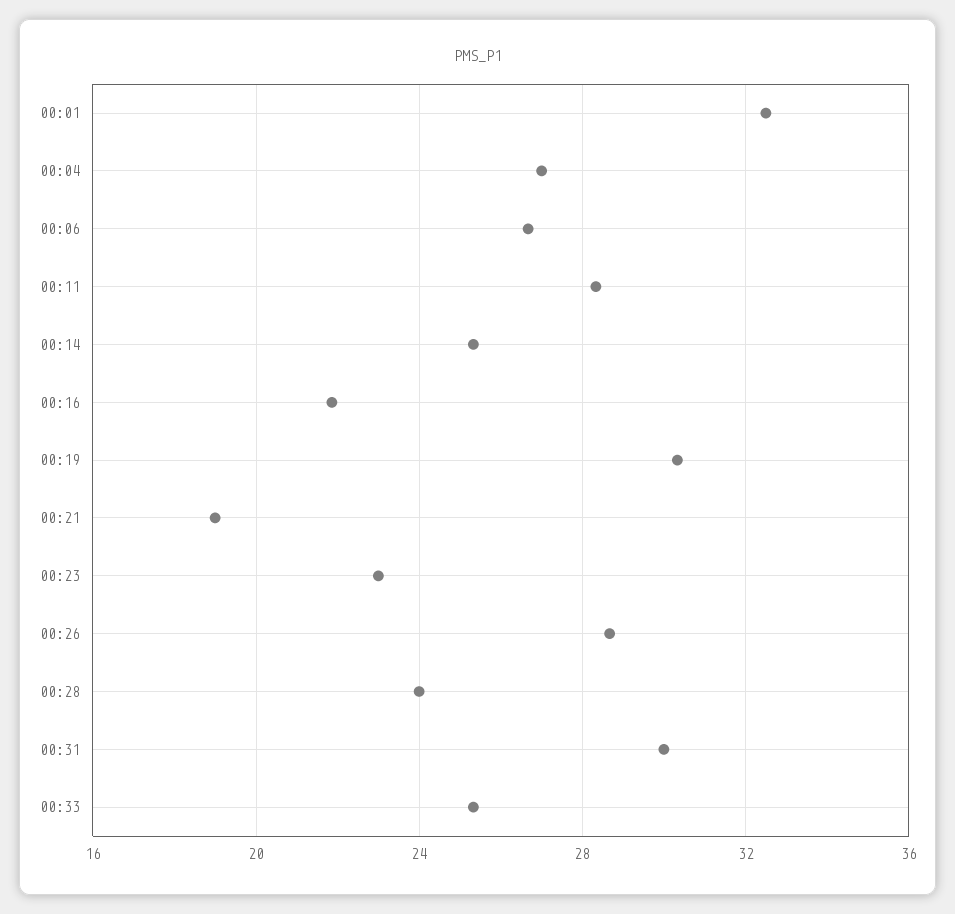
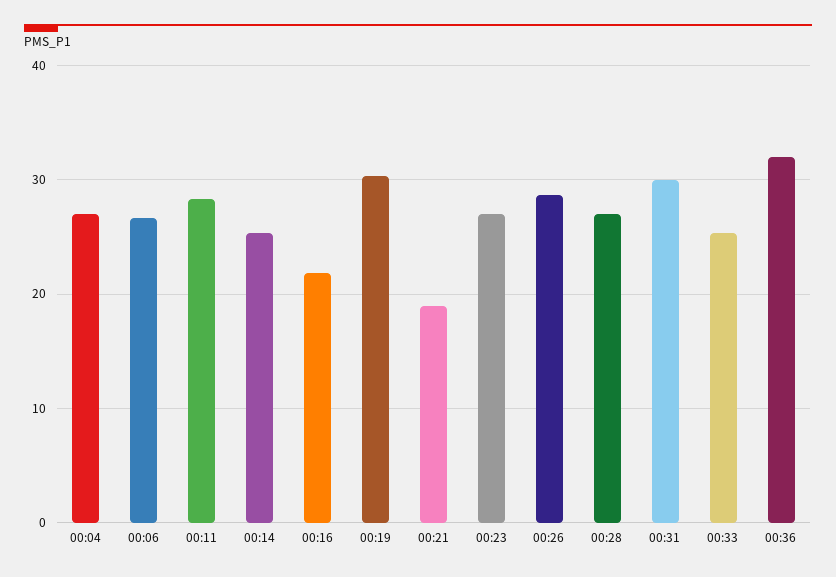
00:01: 32.5 -> none
00:23: 23 -> 27
00:28: 24 -> 27
00:36: none -> 32

